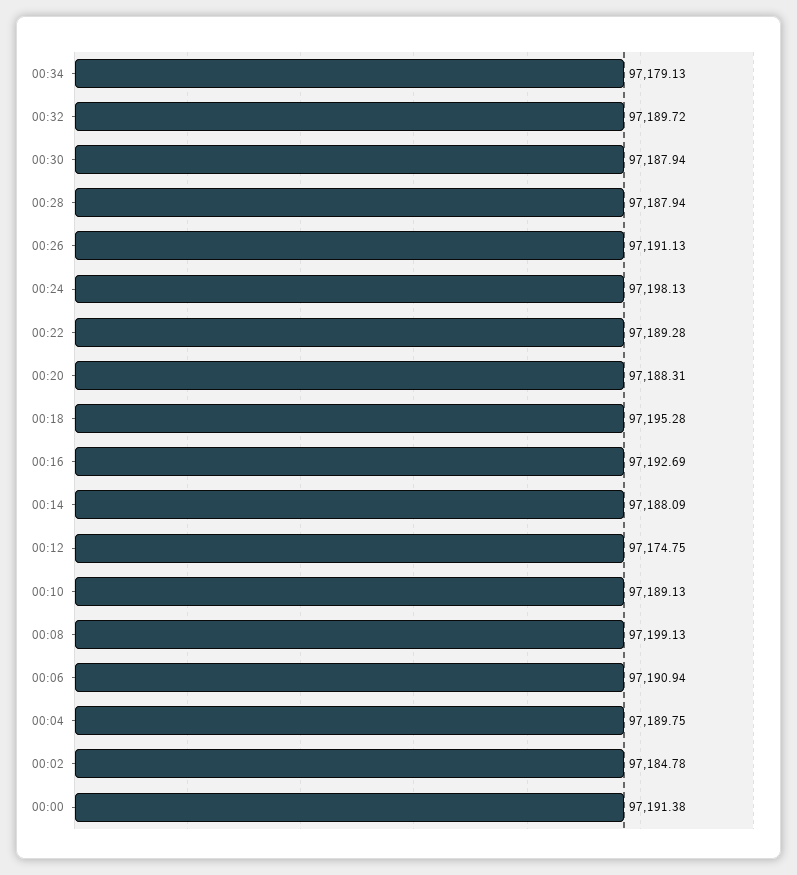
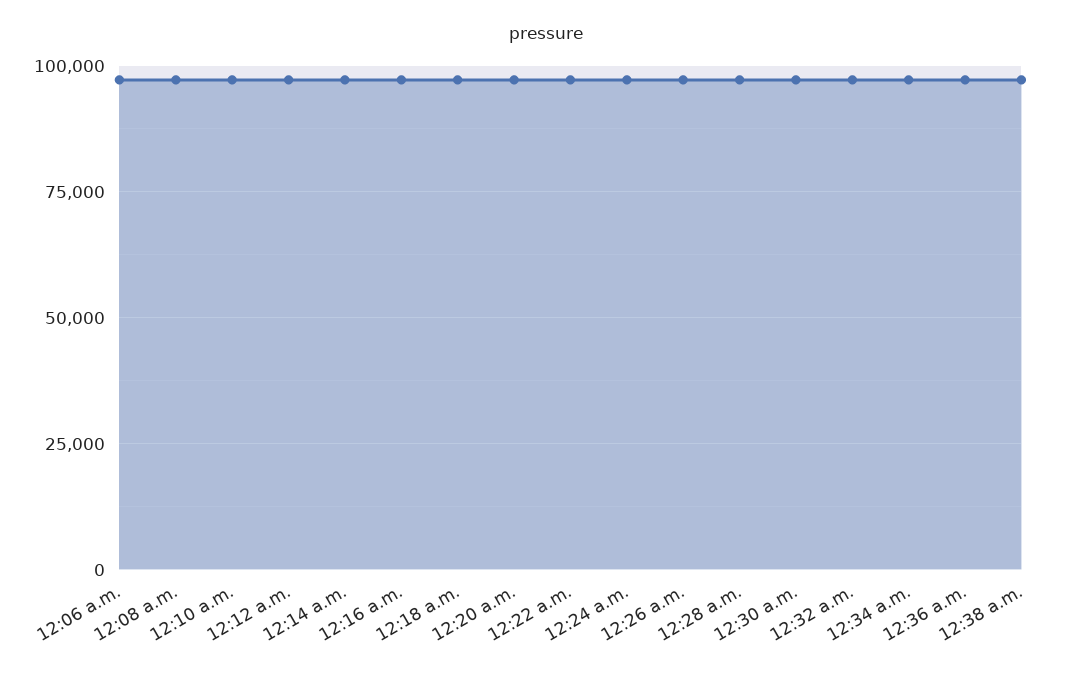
00:04: 97189.75 -> none
00:02: 97184.78 -> none
00:00: 97191.38 -> none
12:36 a.m.: none -> 97500
12:38 a.m.: none -> 97500

